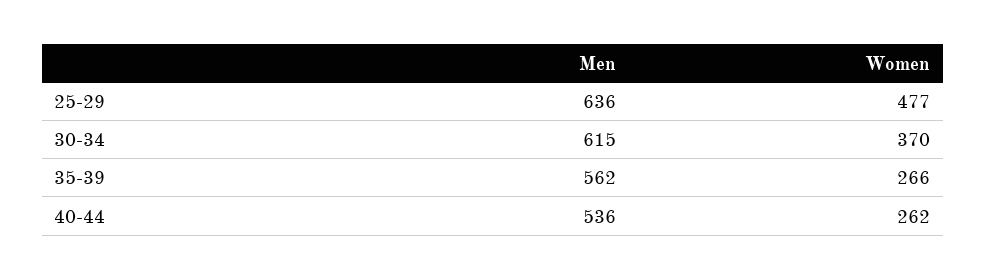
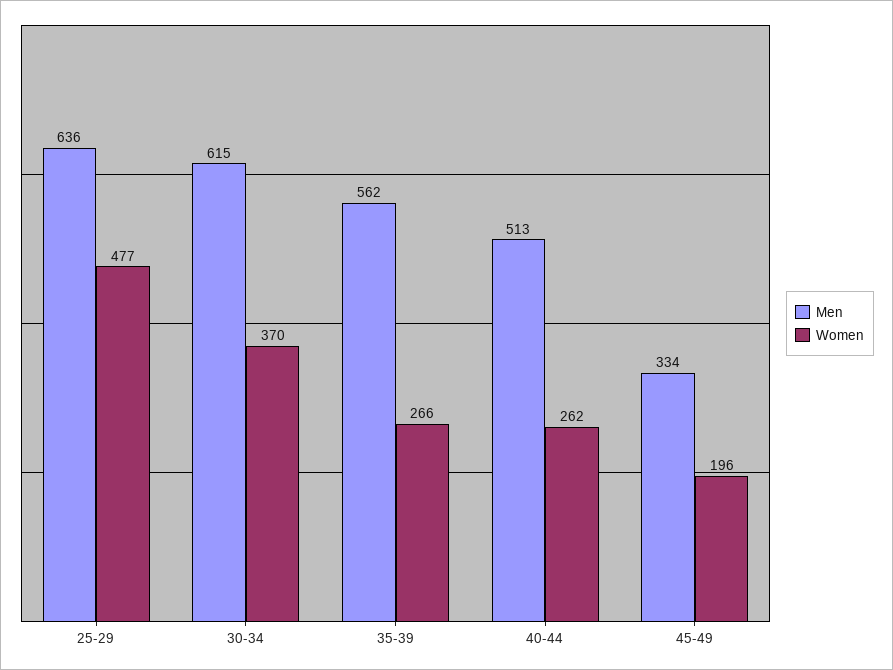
Men, 40-44: 536 -> 513
Men, 45-49: none -> 334
Women, 45-49: none -> 196

